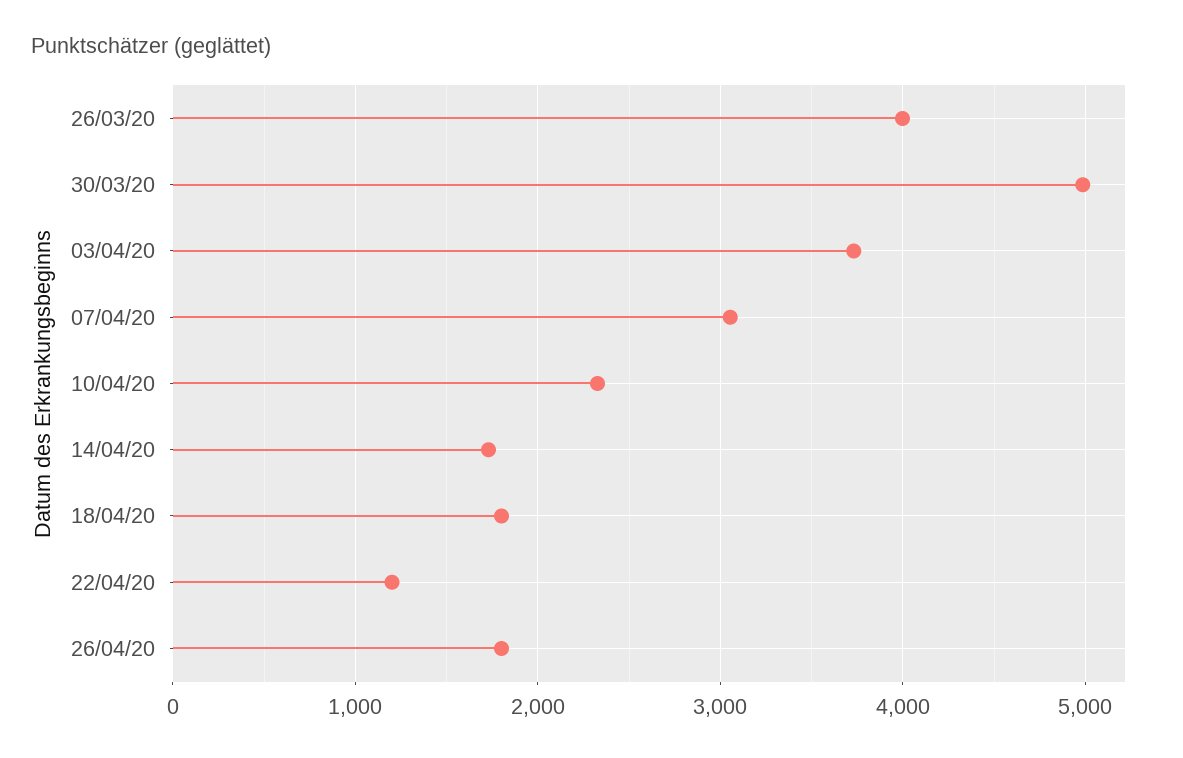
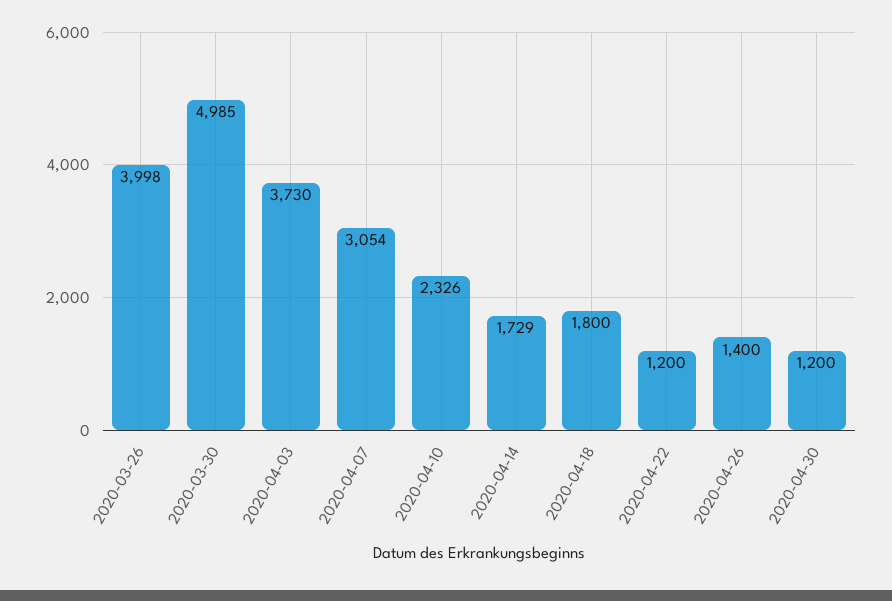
26/04/20: 1800 -> 1400
2020-04-30: none -> 1200

